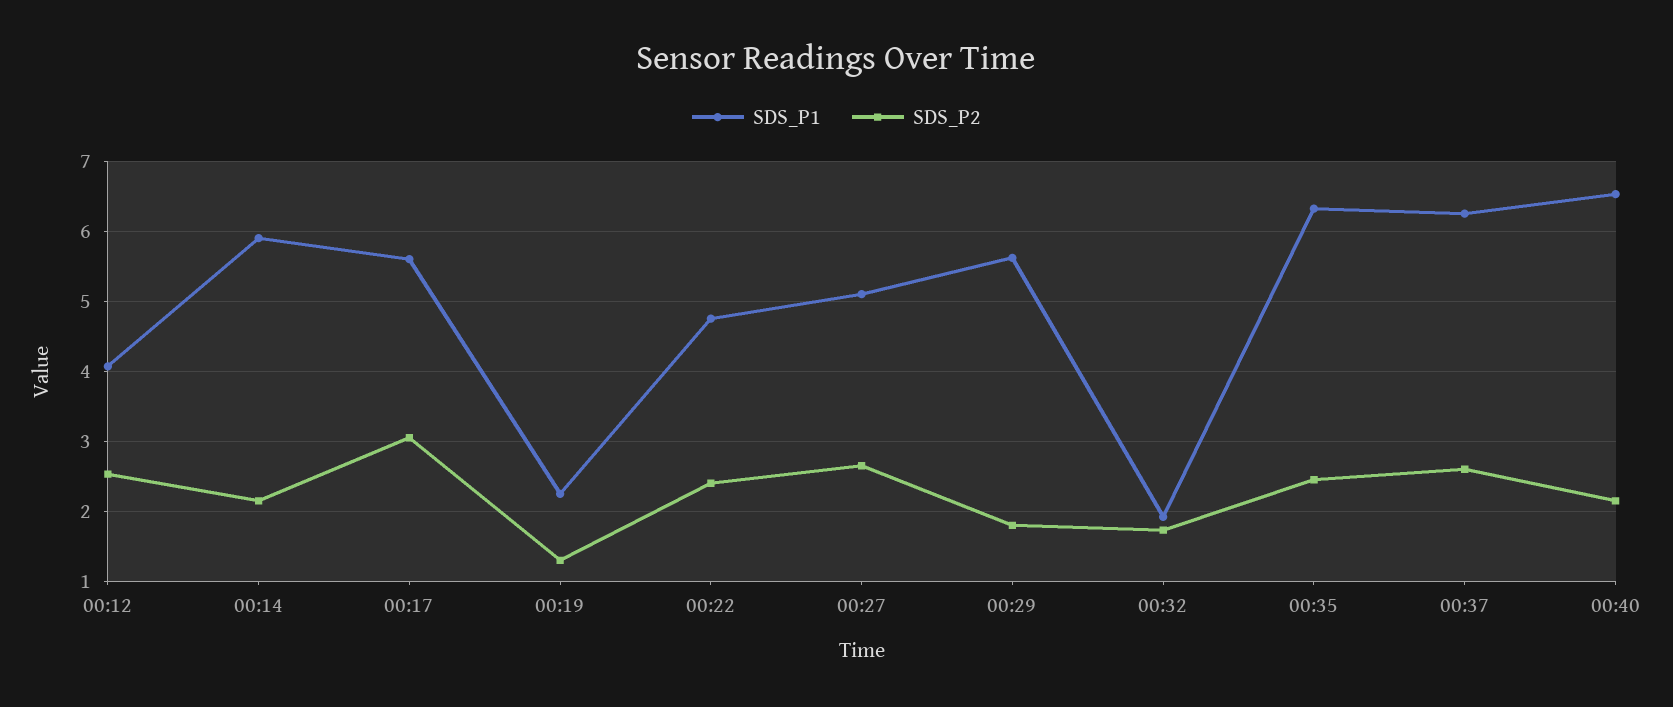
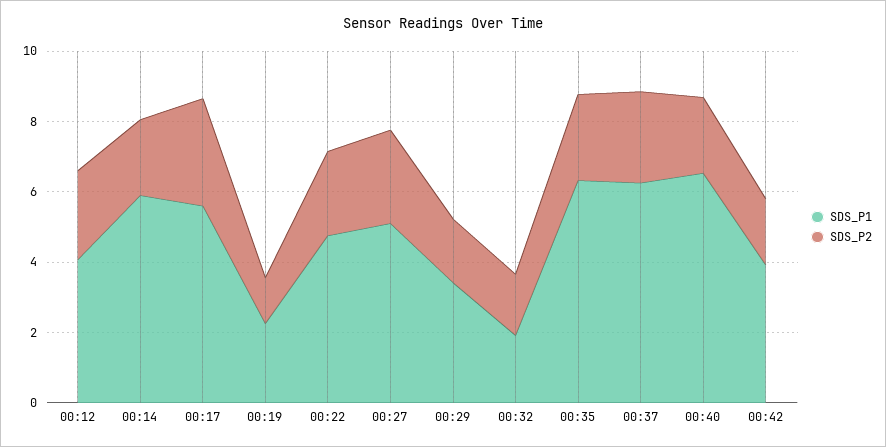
SDS_P1, 00:29: 5.6 -> 3.5
SDS_P1, 00:42: none -> 4
SDS_P2, 00:42: none -> 2

